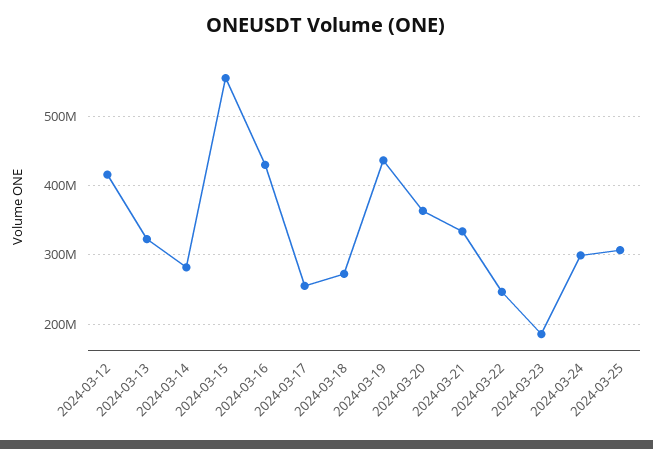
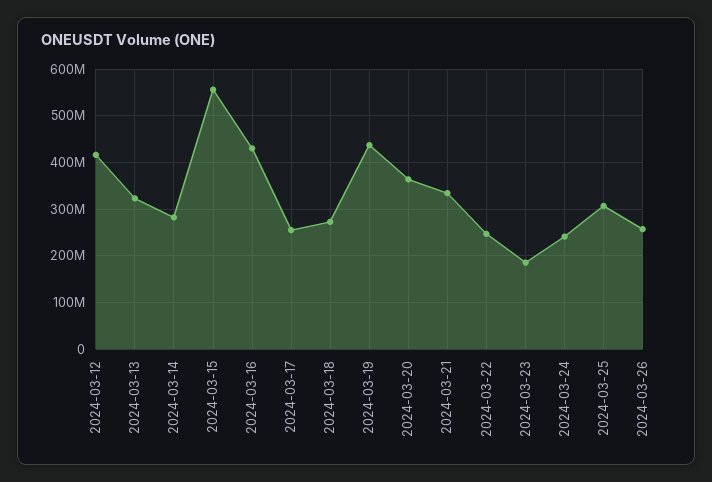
2024-03-24: 300000000 -> 240000000
2024-03-26: none -> 260000000

